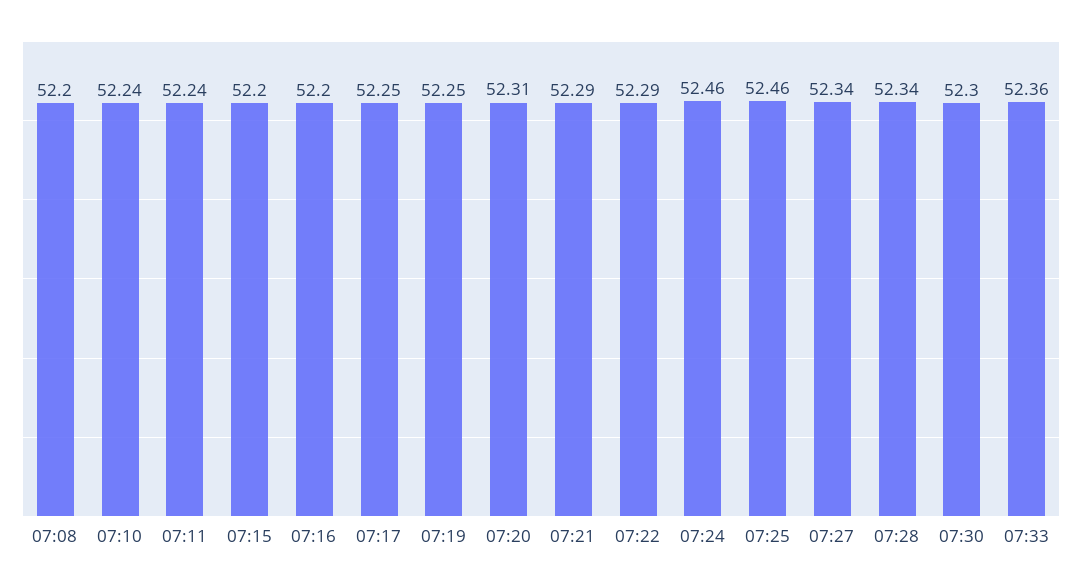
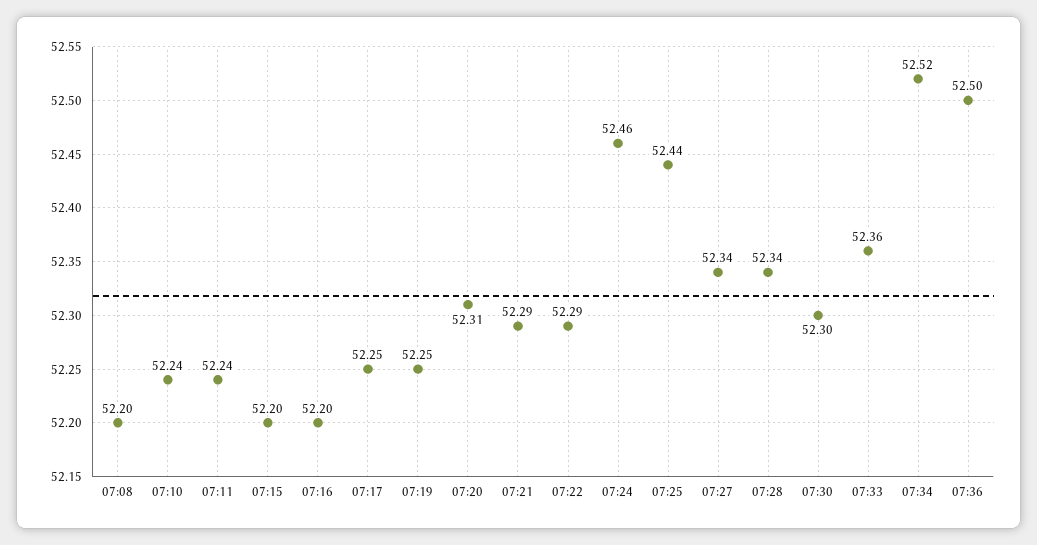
07:25: 52.46 -> 52.44
07:34: none -> 52.52
07:36: none -> 52.5

